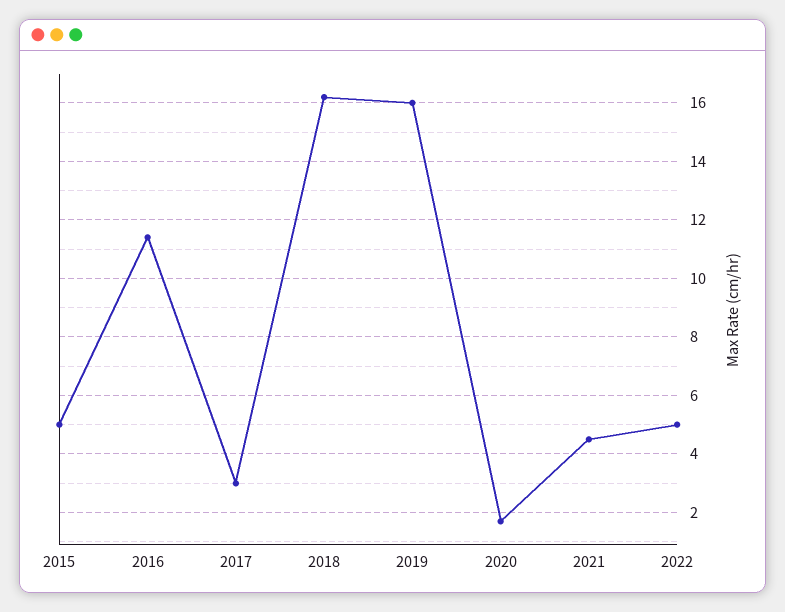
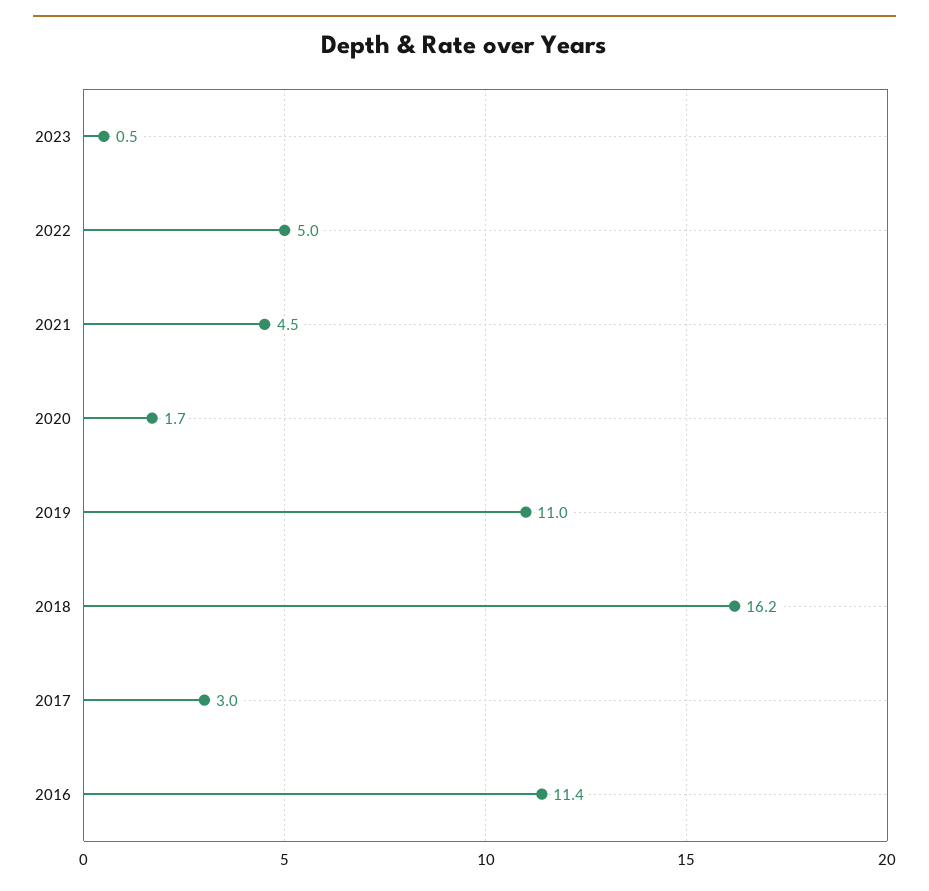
2015: 5 -> none
2019: 16 -> 11
2023: none -> 0.5

